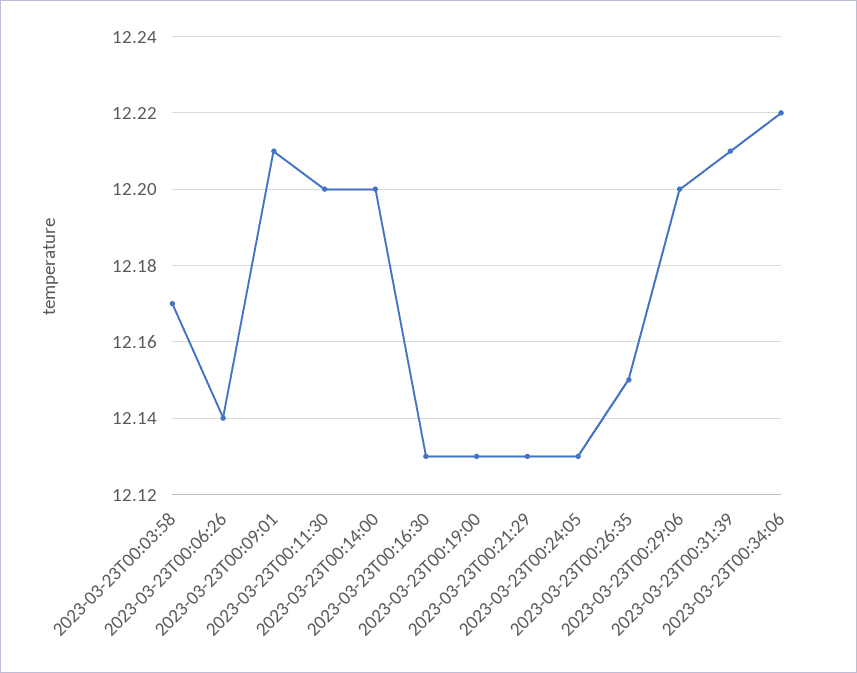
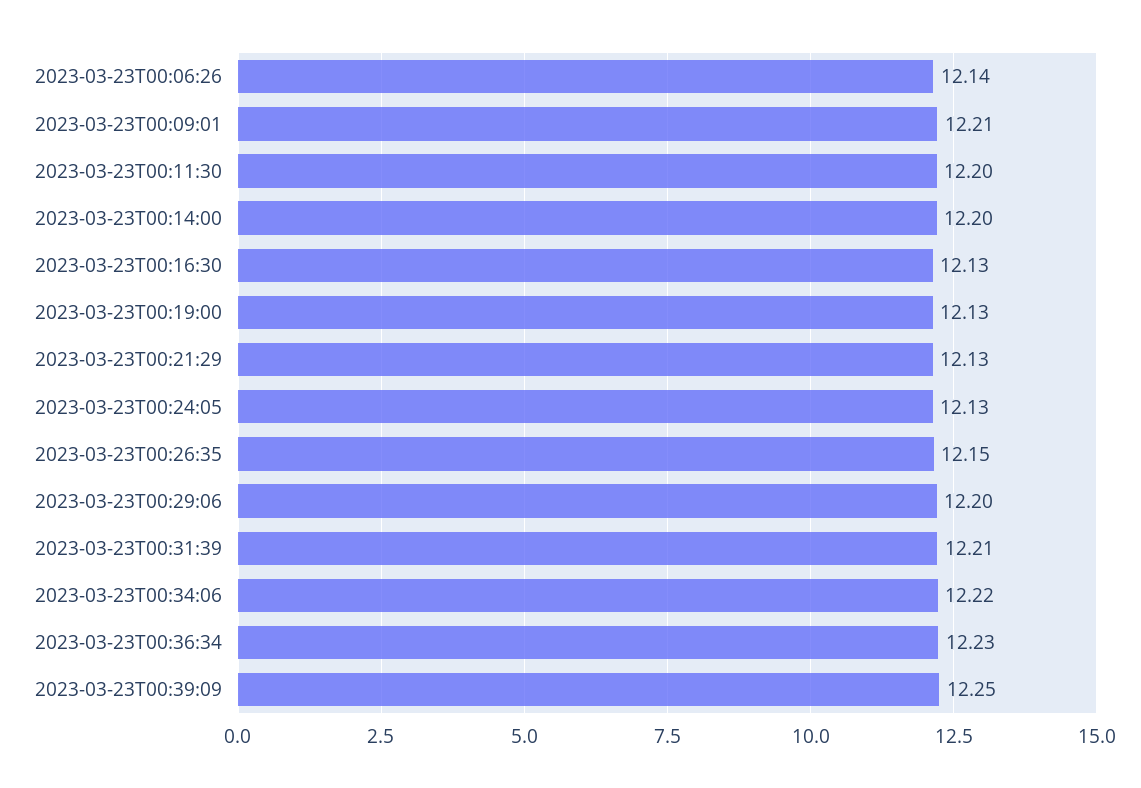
2023-03-23T00:03:58: 12.17 -> none
2023-03-23T00:36:34: none -> 12.23
2023-03-23T00:39:09: none -> 12.25

